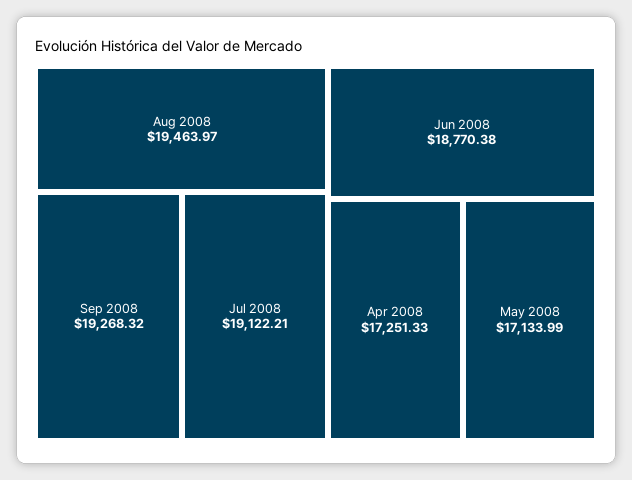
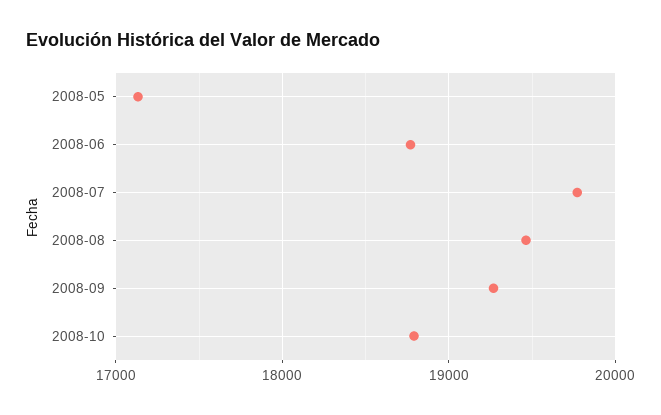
Jul 2008: 19122.21 -> 19800
Apr 2008: 17251.33 -> none
2008-10: none -> 18800

